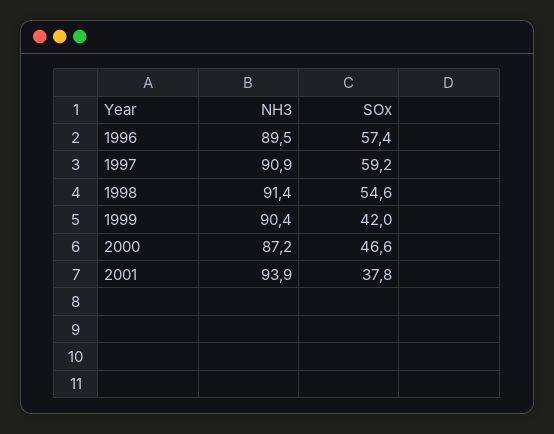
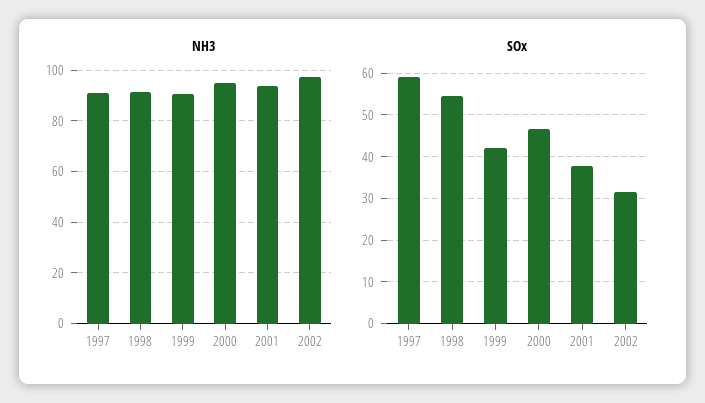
NH3, 1996: 89.5 -> none
SOx, 1996: 57.4 -> none
NH3, 2000: 87.2 -> 95
NH3, 2002: none -> 97.5
SOx, 2002: none -> 32

